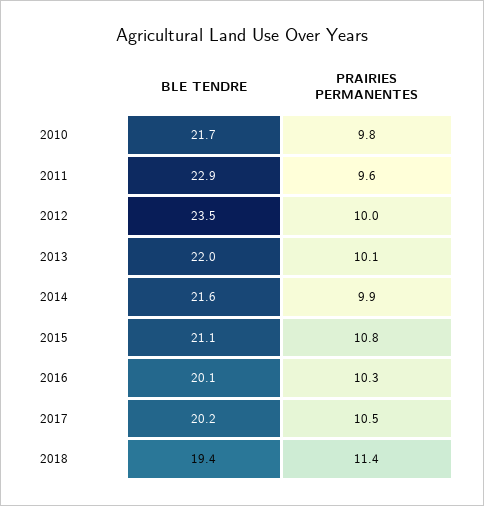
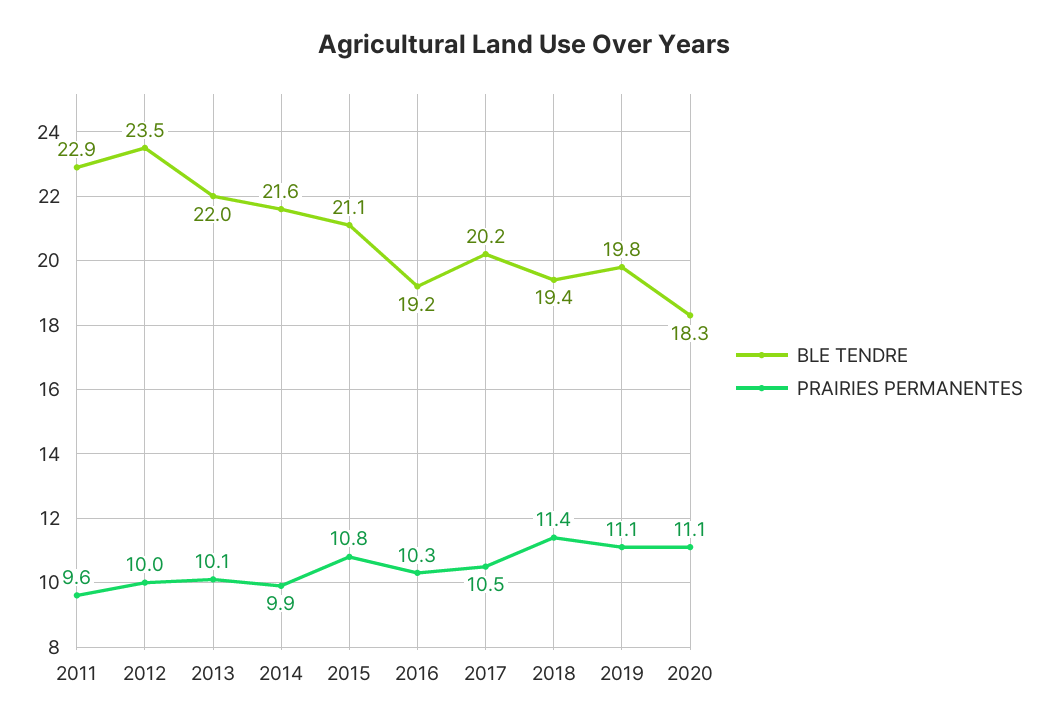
BLE TENDRE, 2010: 21.7 -> none
PRAIRIES PERMANENTES, 2010: 9.8 -> none
BLE TENDRE, 2016: 20.1 -> 19.2
BLE TENDRE, 2019: none -> 19.8
PRAIRIES PERMANENTES, 2019: none -> 11.1
BLE TENDRE, 2020: none -> 18.3
PRAIRIES PERMANENTES, 2020: none -> 11.1

